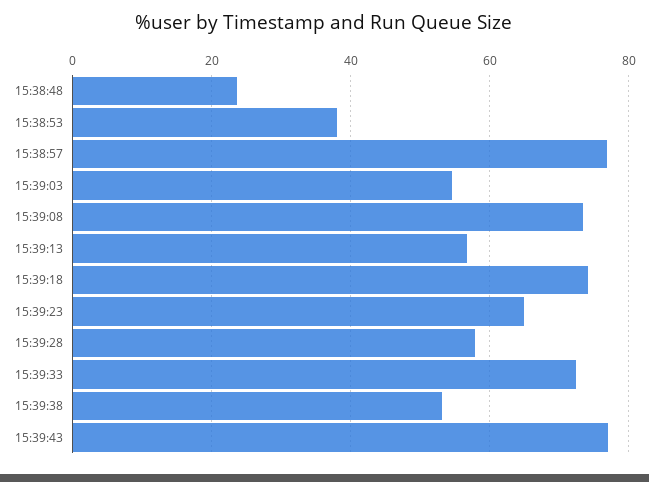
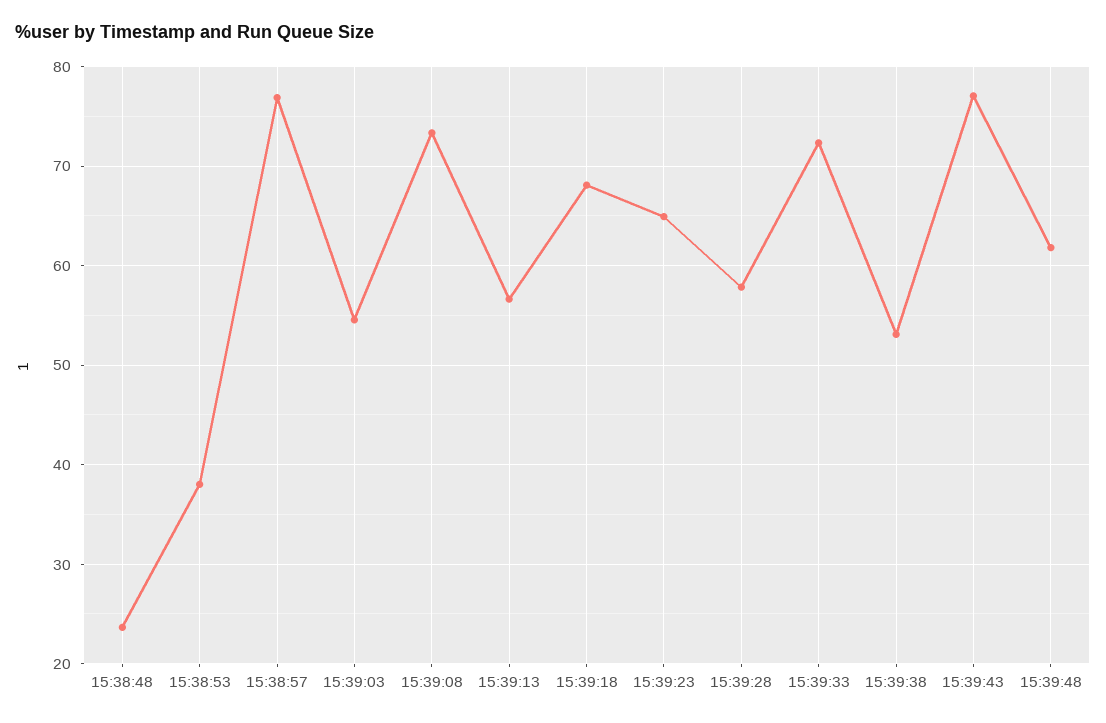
15:39:18: 74 -> 68
15:39:48: none -> 62

